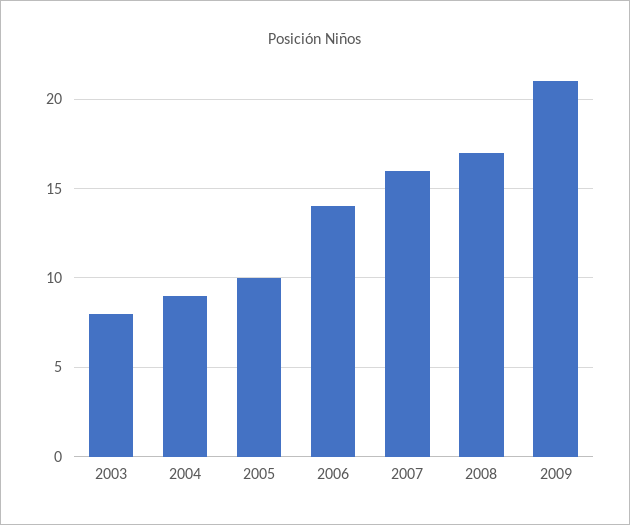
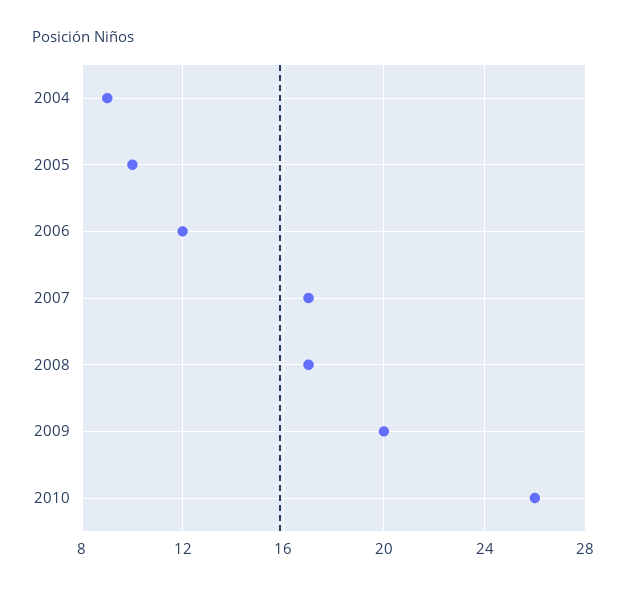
2003: 8 -> none
2006: 14 -> 12
2007: 16 -> 17
2009: 21 -> 20
2010: none -> 26

